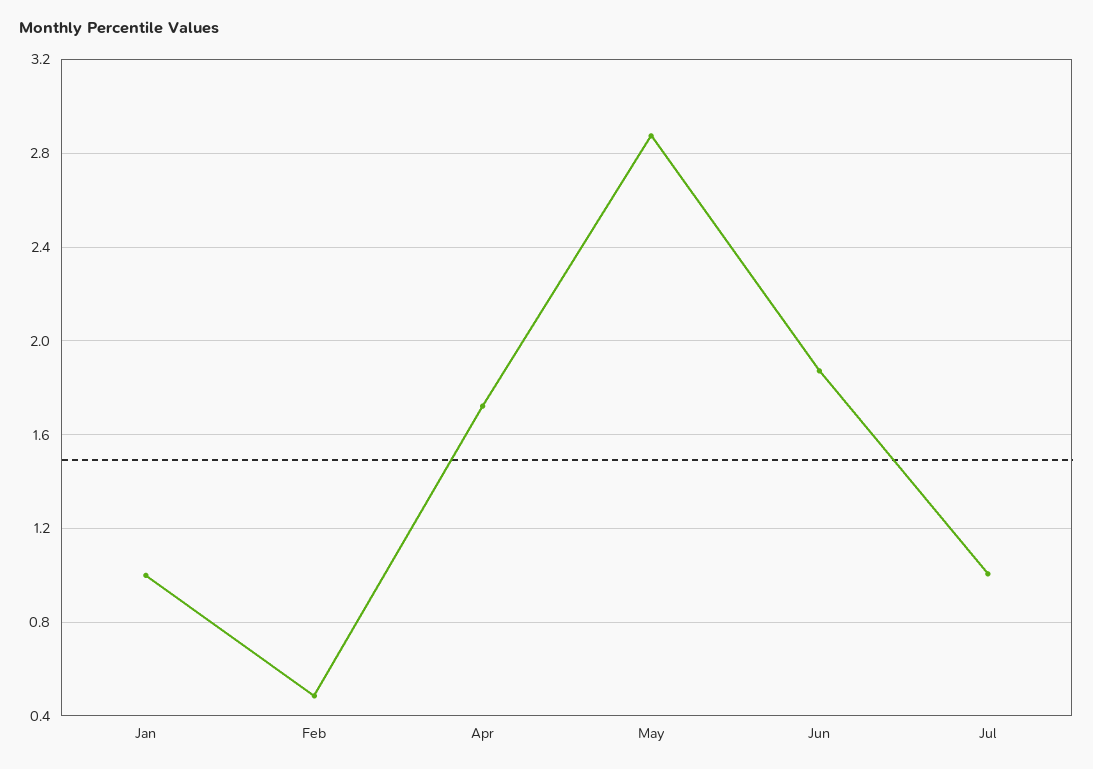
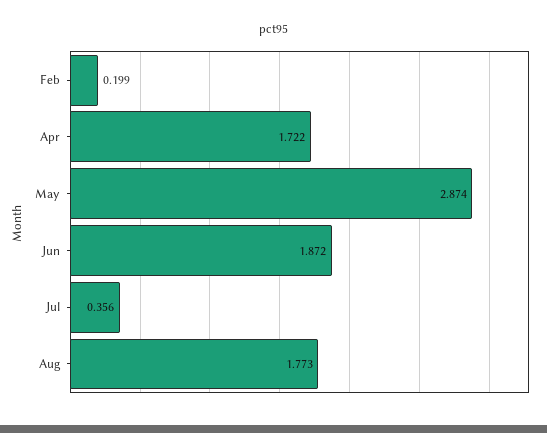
Jan: 1 -> none
Feb: 0.5 -> 0.199
Jul: 1 -> 0.356
Aug: none -> 1.773

